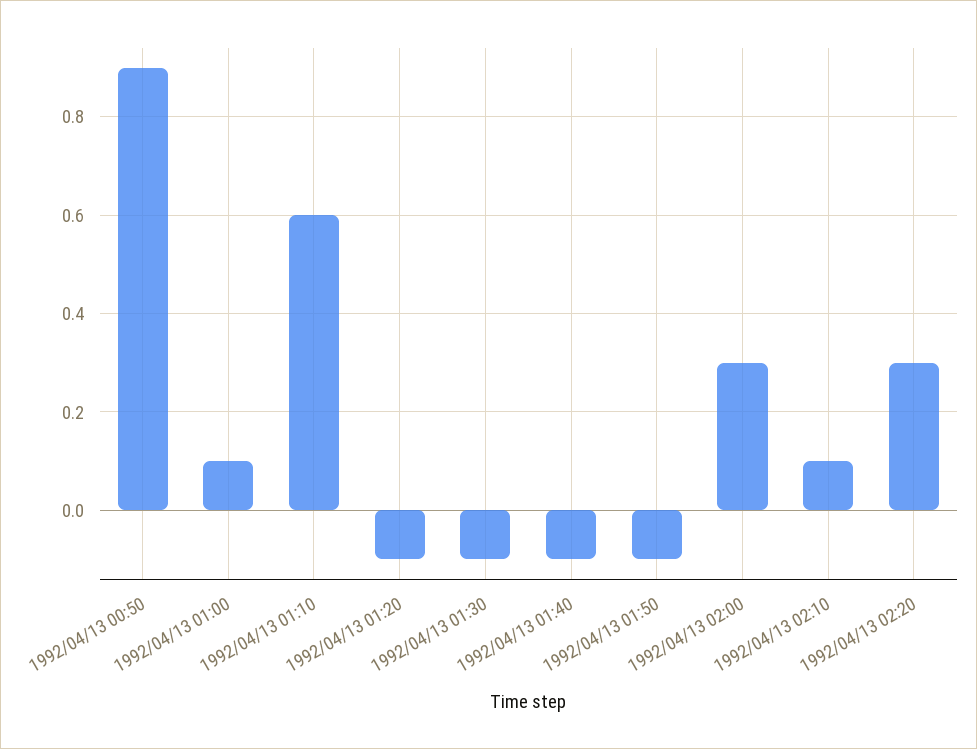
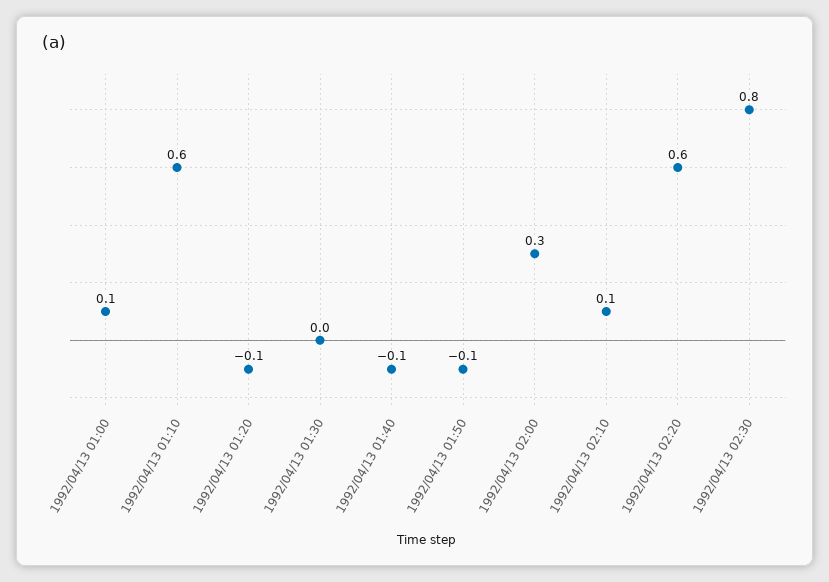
1992/04/13 00:50: 0.9 -> none
1992/04/13 01:30: -0.1 -> 0
1992/04/13 02:20: 0.3 -> 0.6
1992/04/13 02:30: none -> 0.8

